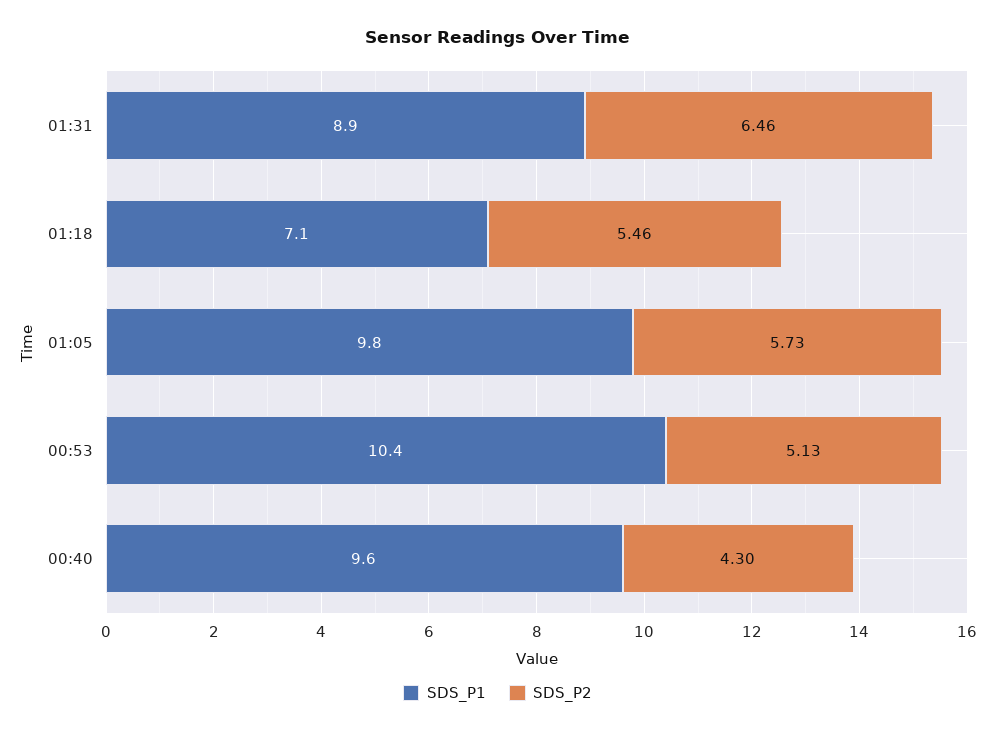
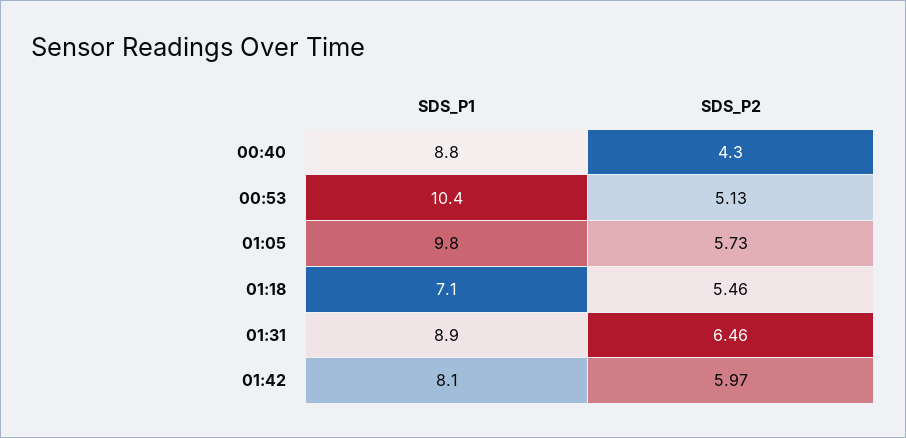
SDS_P1, 00:40: 9.6 -> 8.8
SDS_P1, 01:42: none -> 8.1
SDS_P2, 01:42: none -> 5.97

